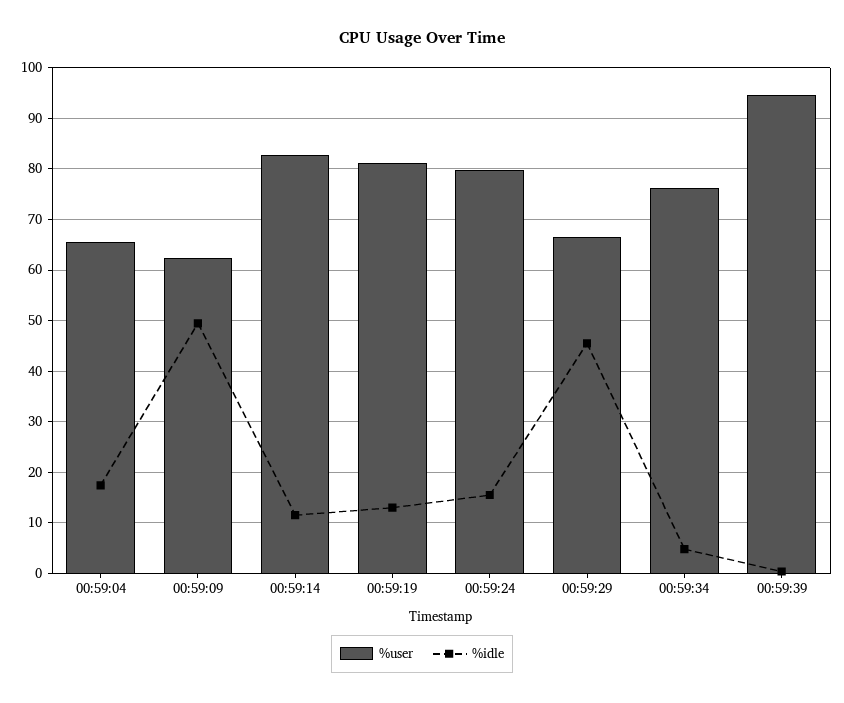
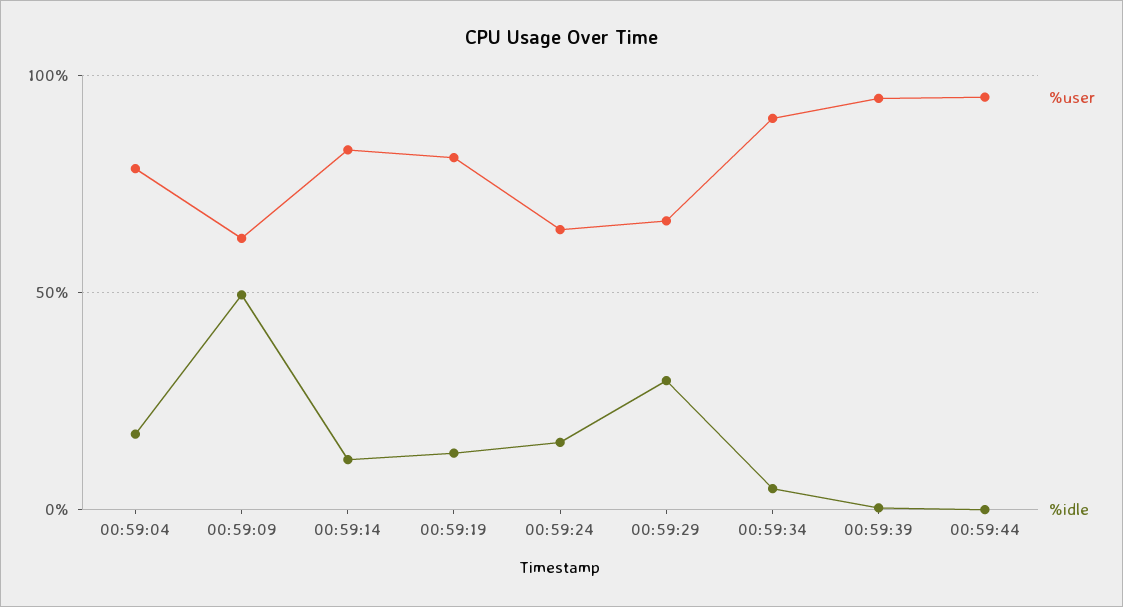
%user, 00:59:04: 66 -> 80
%user, 00:59:24: 80 -> 65
%idle, 00:59:29: 46 -> 30
%user, 00:59:34: 76 -> 90
%user, 00:59:44: none -> 95
%idle, 00:59:44: none -> 0

